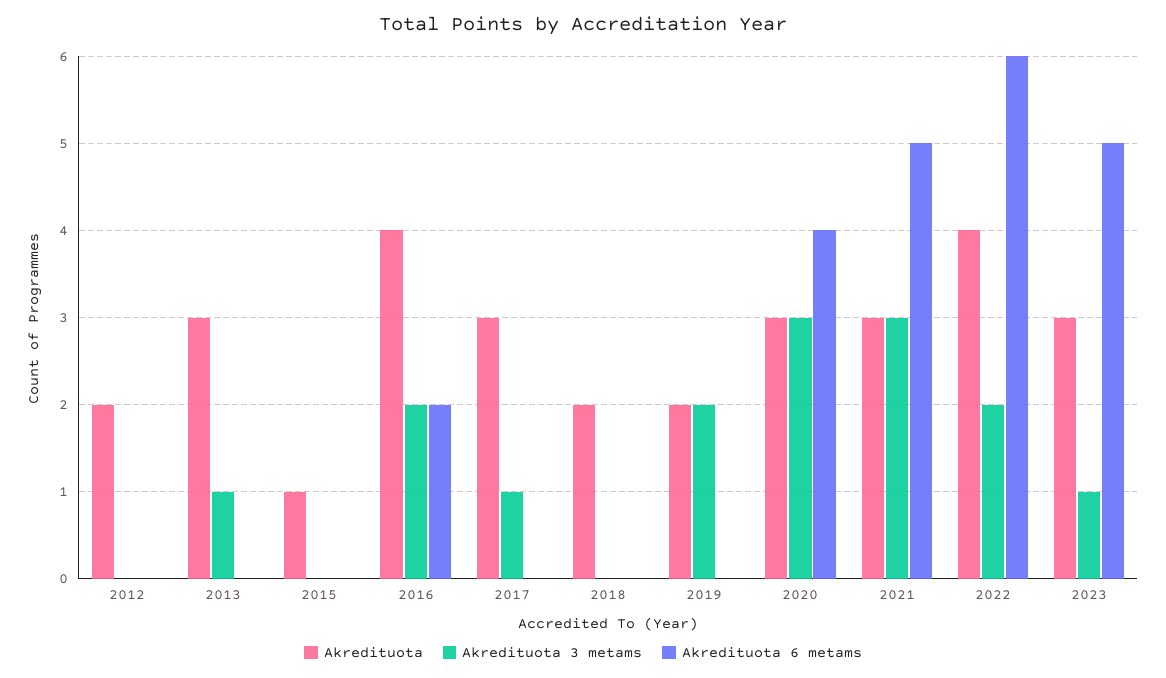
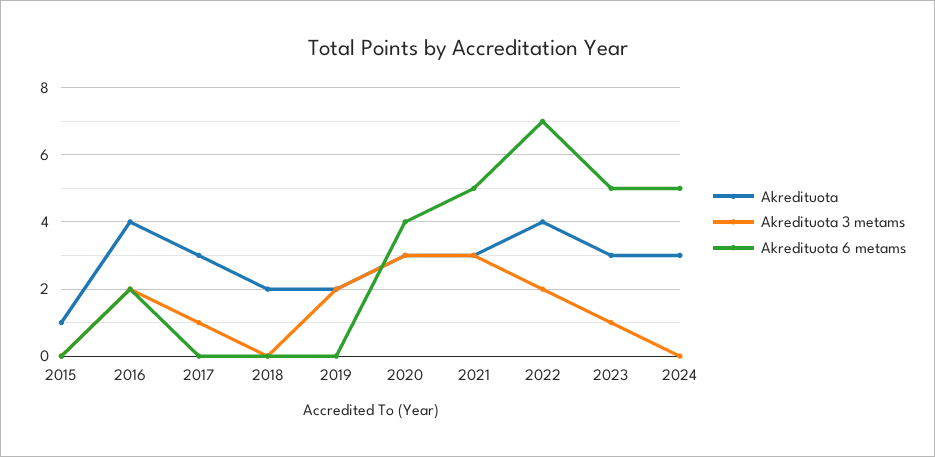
Akredituota, 2012: 2 -> none
Akredituota 3 metams, 2012: 0 -> none
Akredituota 6 metams, 2012: 0 -> none
Akredituota, 2013: 3 -> none
Akredituota 3 metams, 2013: 1 -> none
Akredituota 6 metams, 2013: 0 -> none
Akredituota 6 metams, 2022: 6 -> 7
Akredituota, 2024: none -> 3
Akredituota 3 metams, 2024: none -> 0
Akredituota 6 metams, 2024: none -> 5

